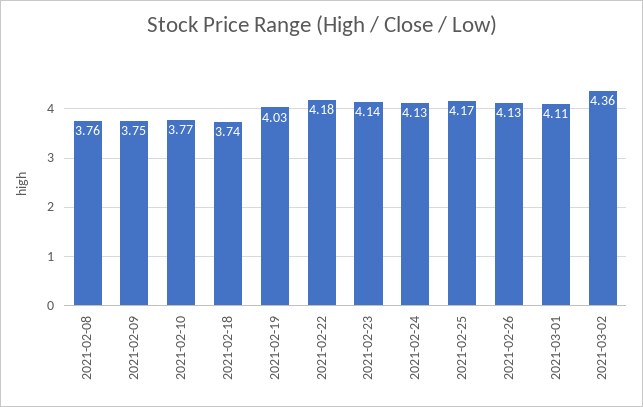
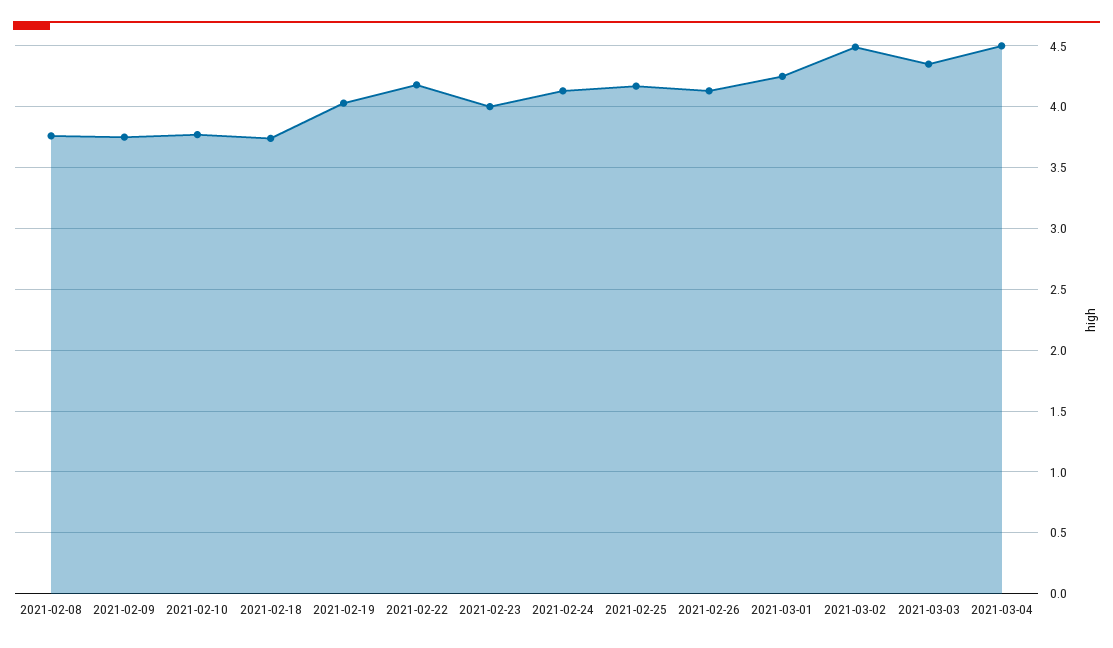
2021-02-23: 4.14 -> 4
2021-03-01: 4.11 -> 4.25
2021-03-02: 4.36 -> 4.5
2021-03-03: none -> 4.35
2021-03-04: none -> 4.5

